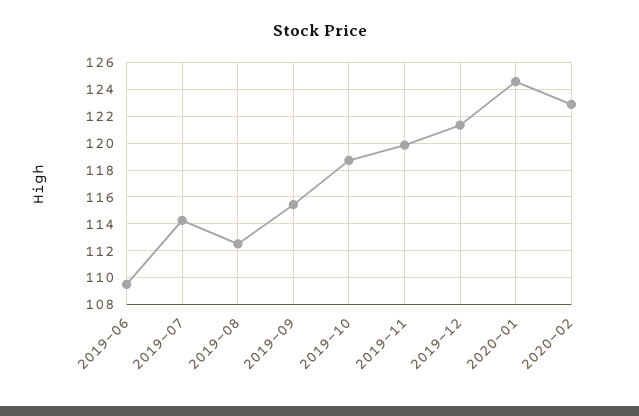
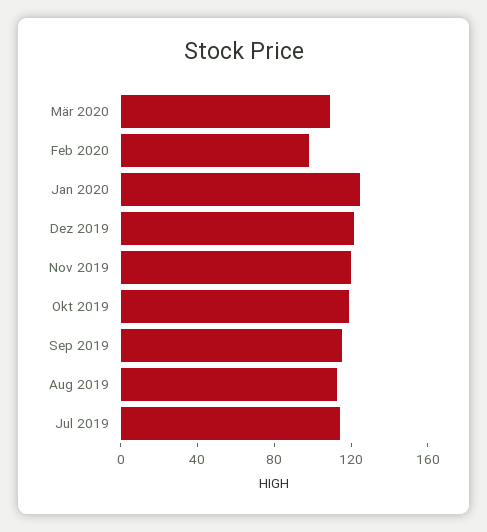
2019-06: 109.5 -> none
2020-02: 123 -> 100
Mär 2020: none -> 110

